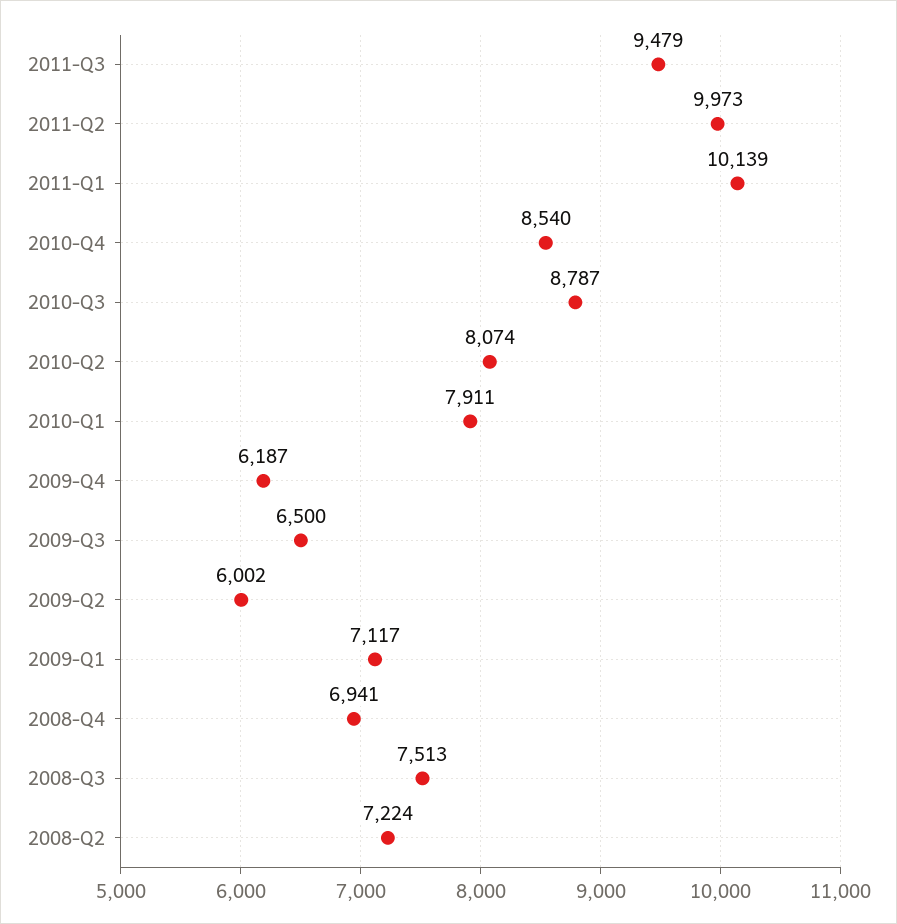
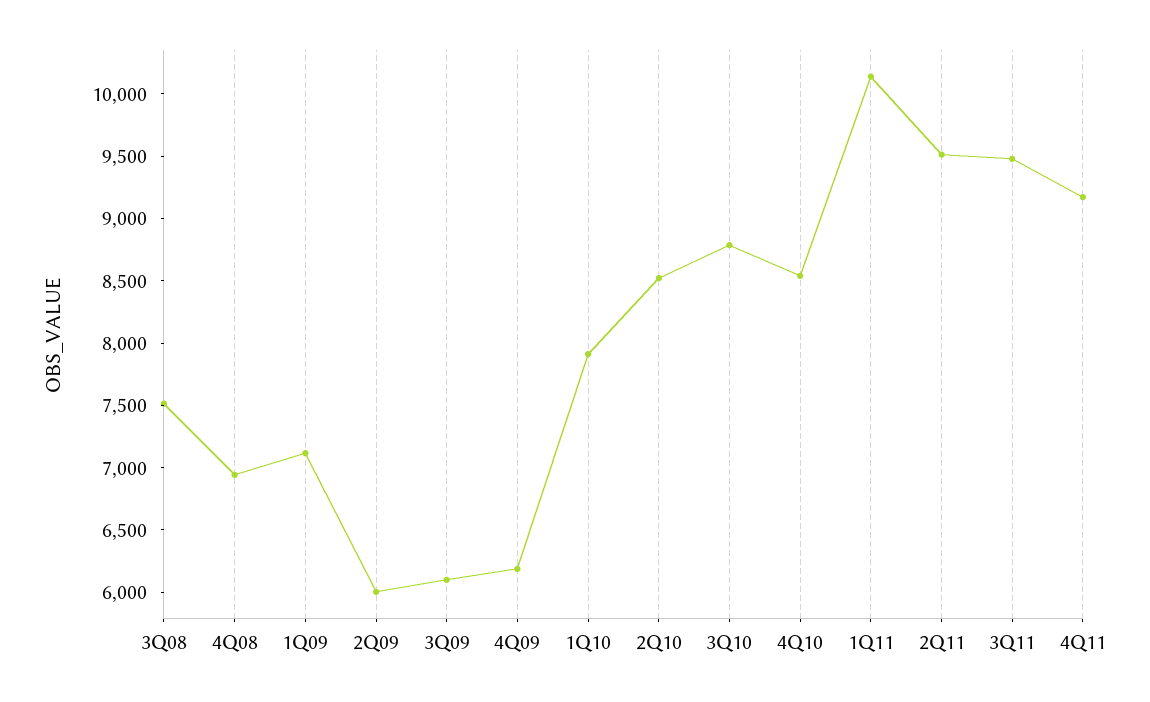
2011-Q2: 9973 -> 9500
2010-Q2: 8074 -> 8500
2009-Q3: 6500 -> 6100
2008-Q2: 7224 -> none
4Q11: none -> 9200

